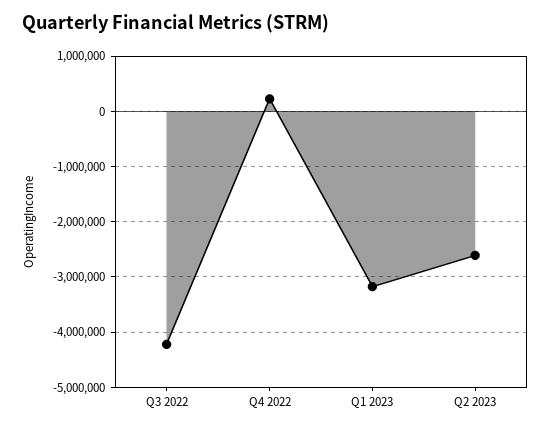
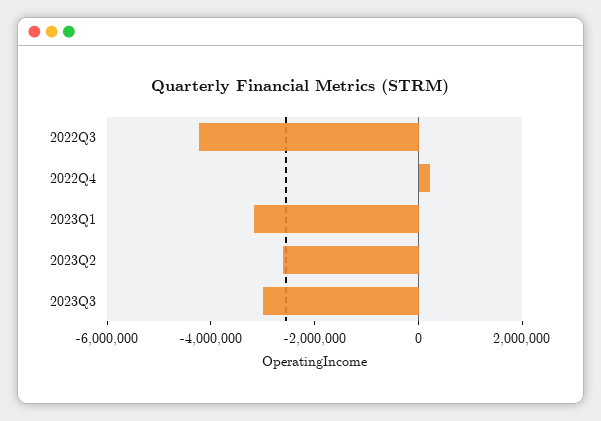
2023Q3: none -> -3000000

